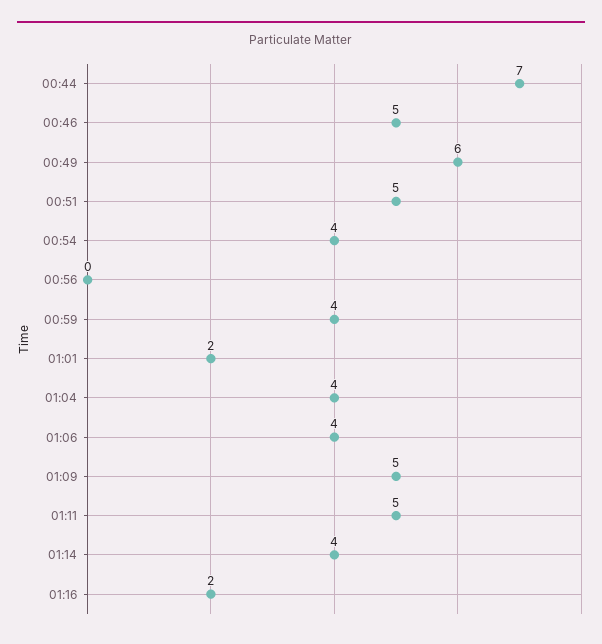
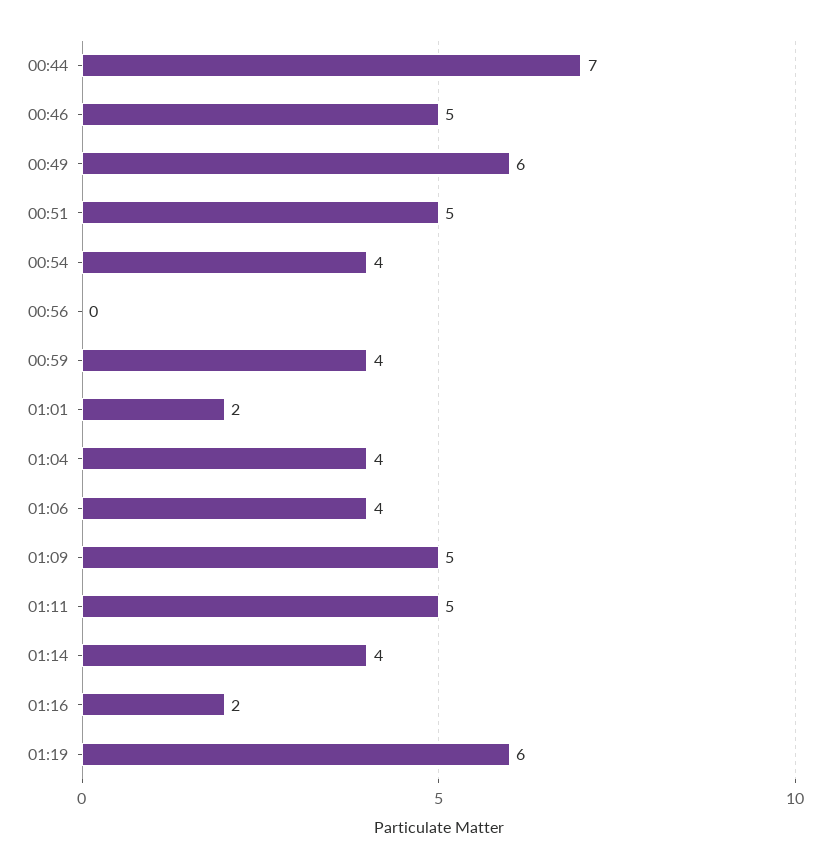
01:19: none -> 6

